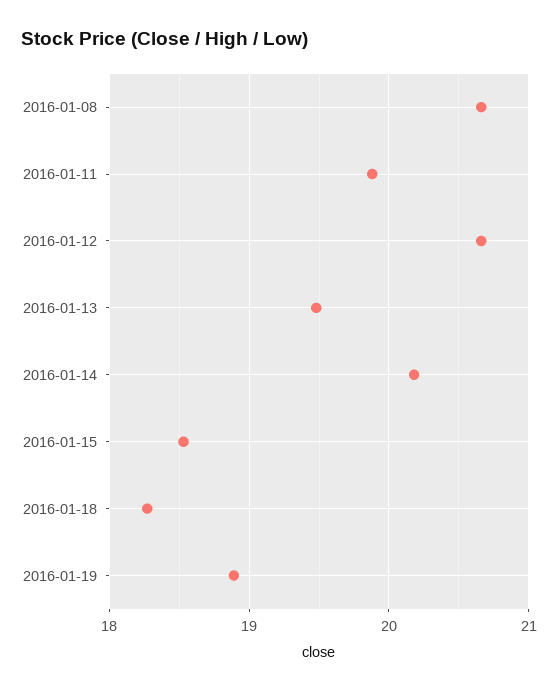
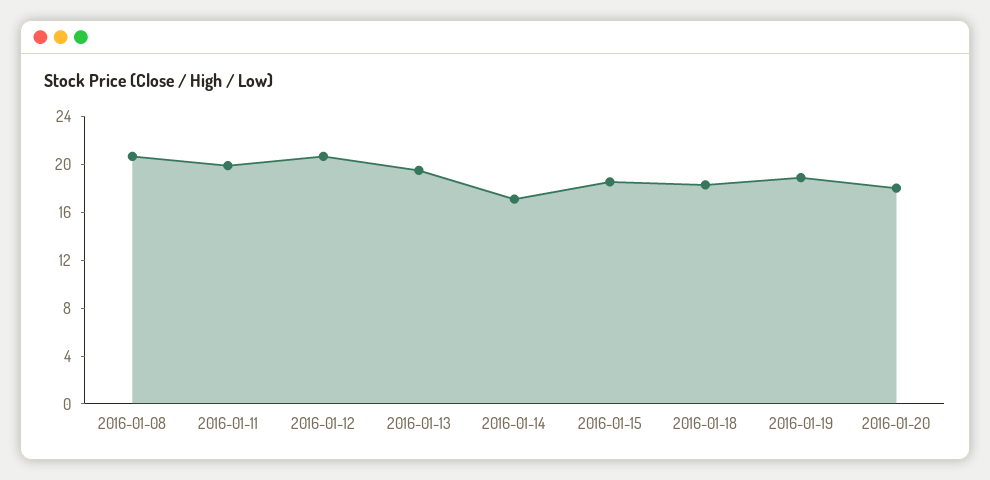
2016-01-14: 20.2 -> 17
2016-01-20: none -> 18

